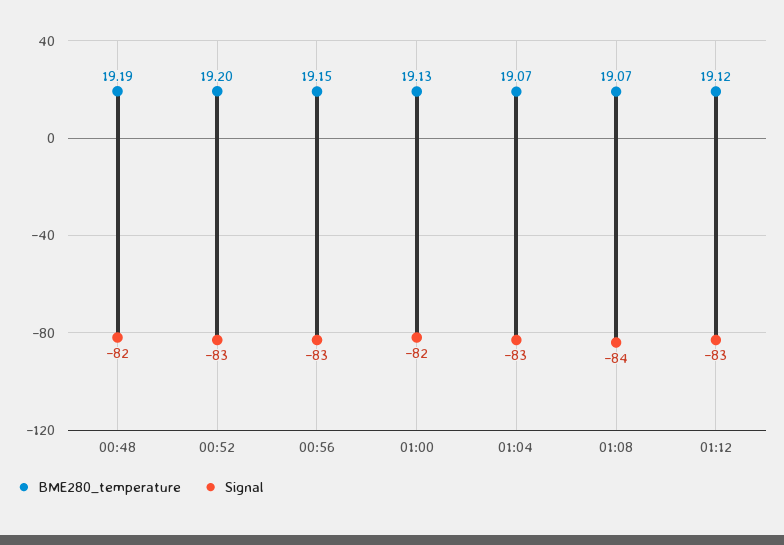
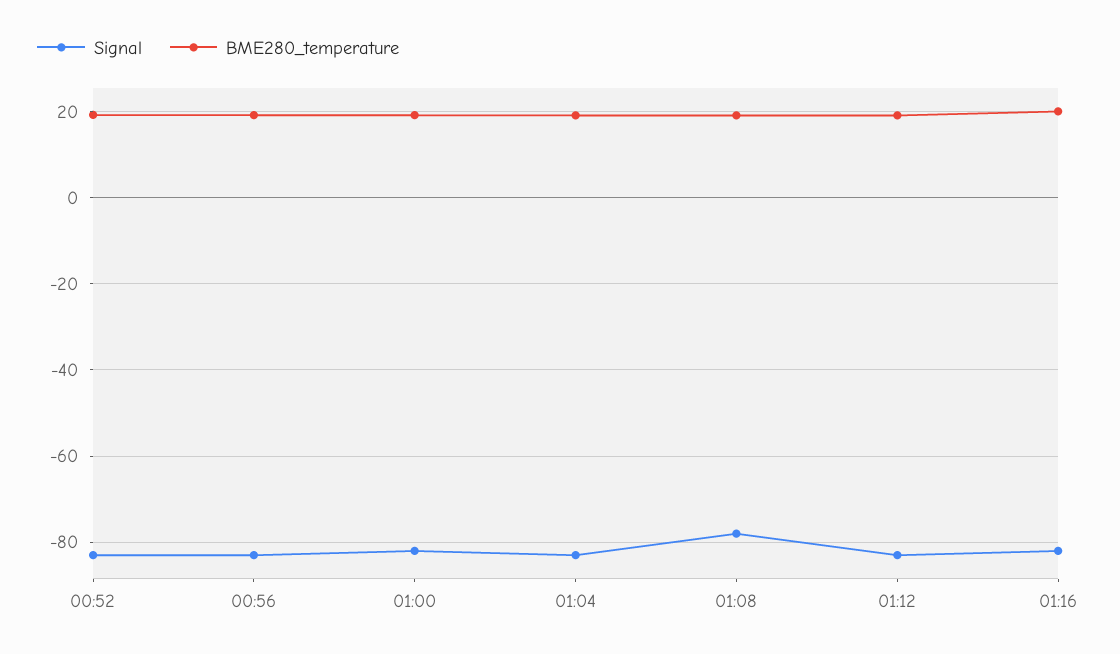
BME280_temperature, 00:48: 19.19 -> none
Signal, 00:48: -82 -> none
Signal, 01:08: -84 -> -78
Signal, 01:16: none -> -82
BME280_temperature, 01:16: none -> 20

